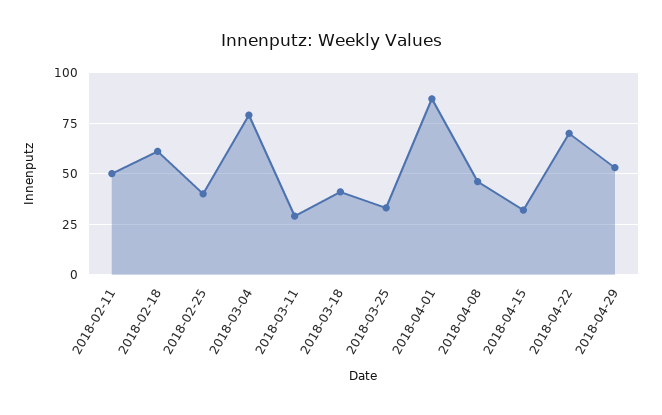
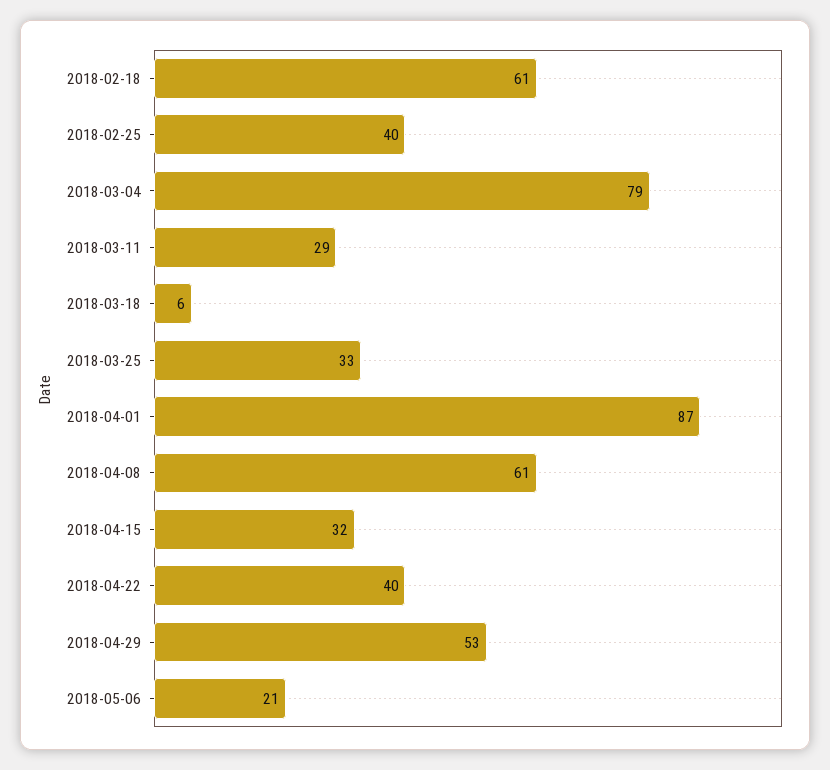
2018-02-11: 50 -> none
2018-03-18: 40 -> 6
2018-04-08: 45 -> 61
2018-04-22: 70 -> 40
2018-05-06: none -> 21

